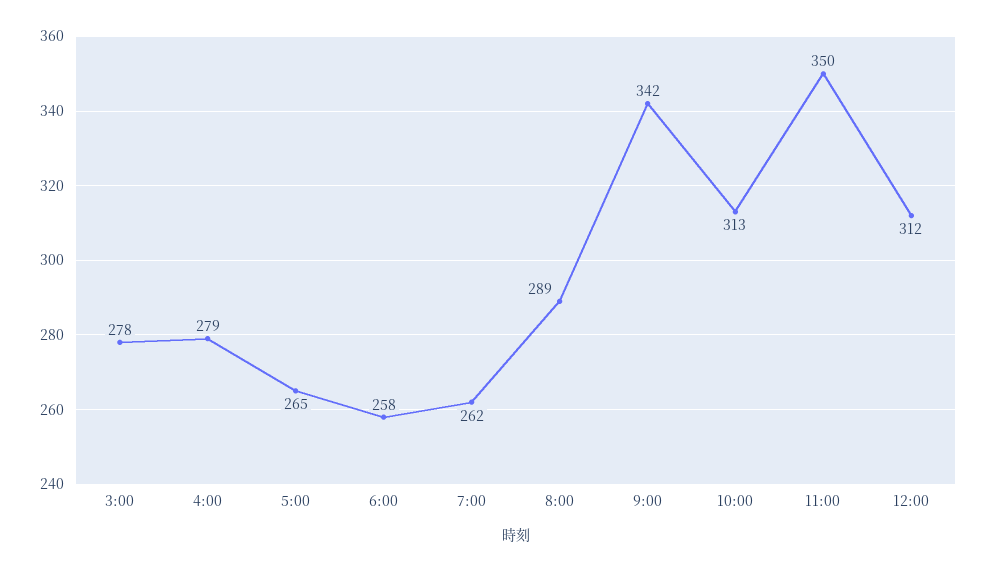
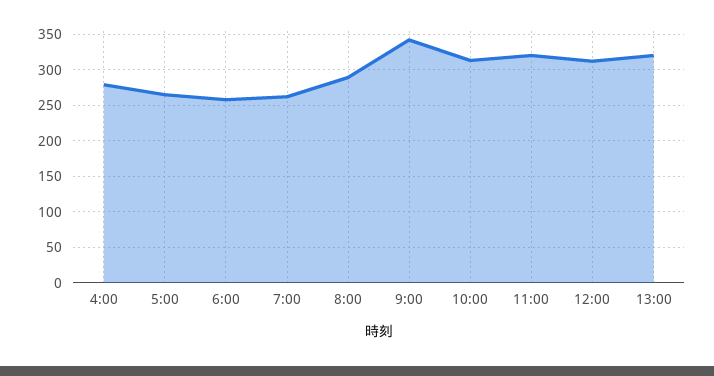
3:00: 278 -> none
11:00: 350 -> 320
13:00: none -> 320

